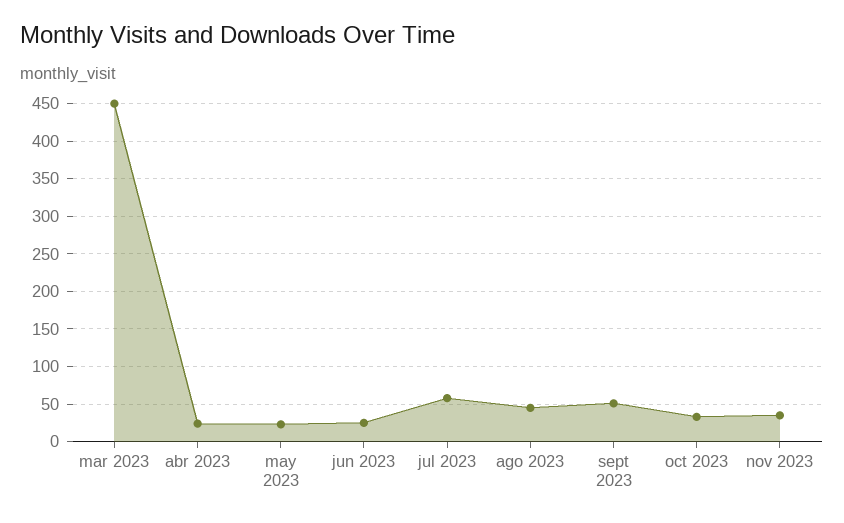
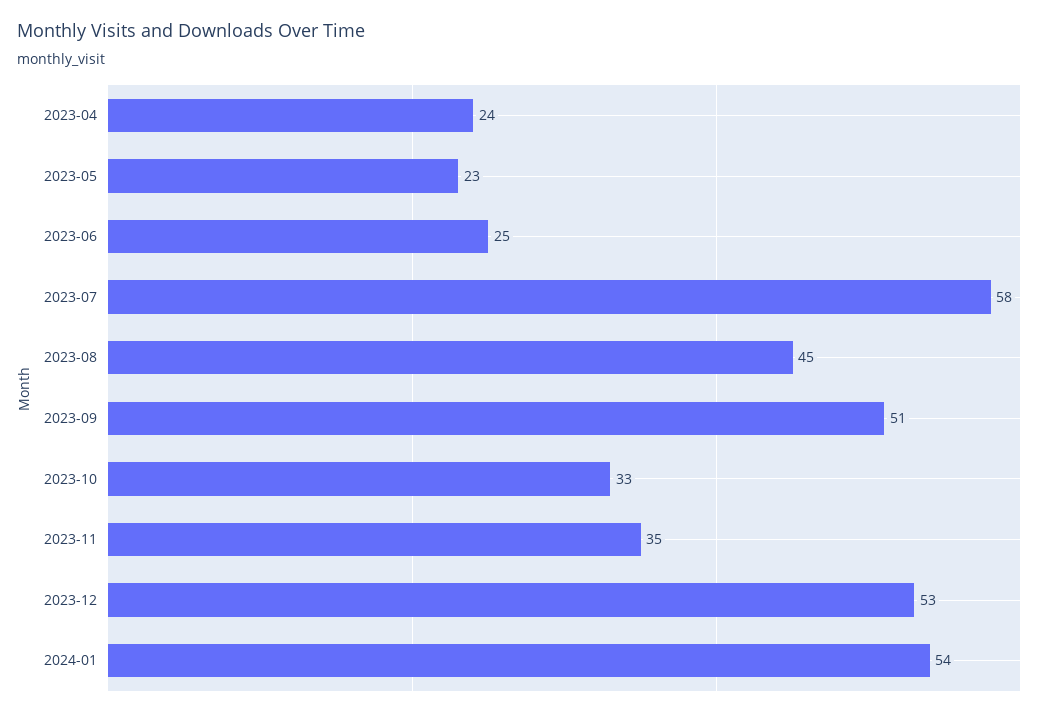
mar 2023: 450 -> none
2023-12: none -> 53
2024-01: none -> 54

